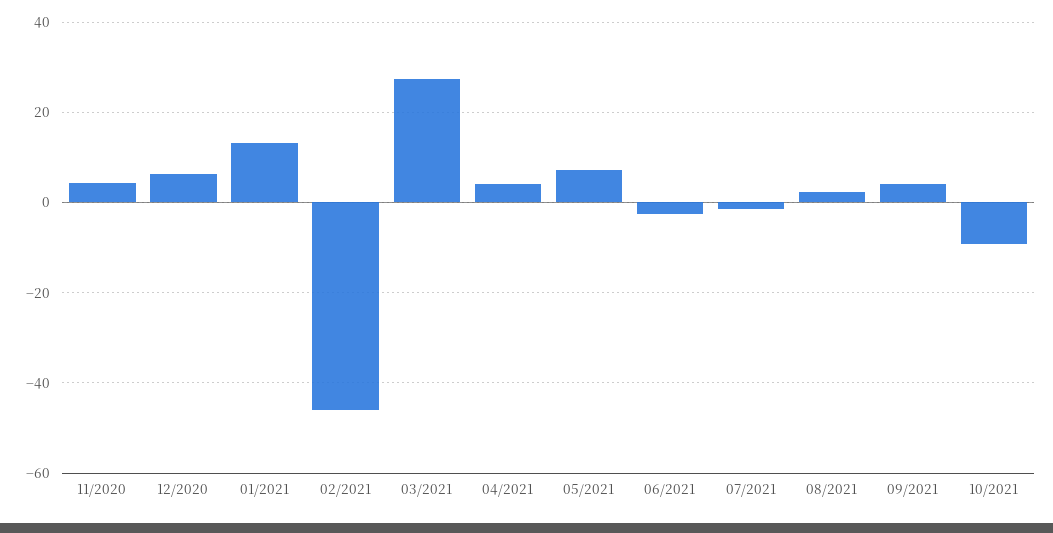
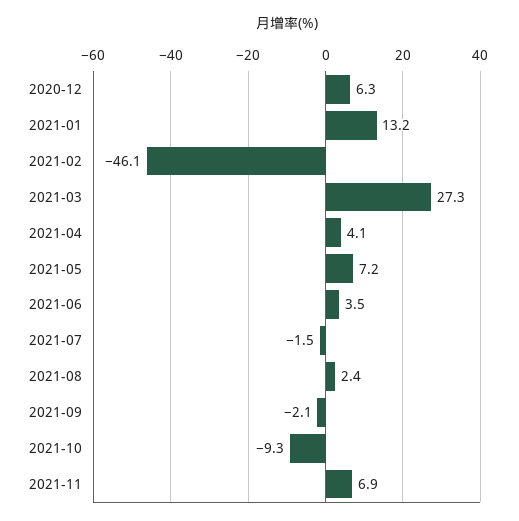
11/2020: 4 -> none
06/2021: -2 -> 3.5
09/2021: 4 -> -2.1
2021-11: none -> 6.9

